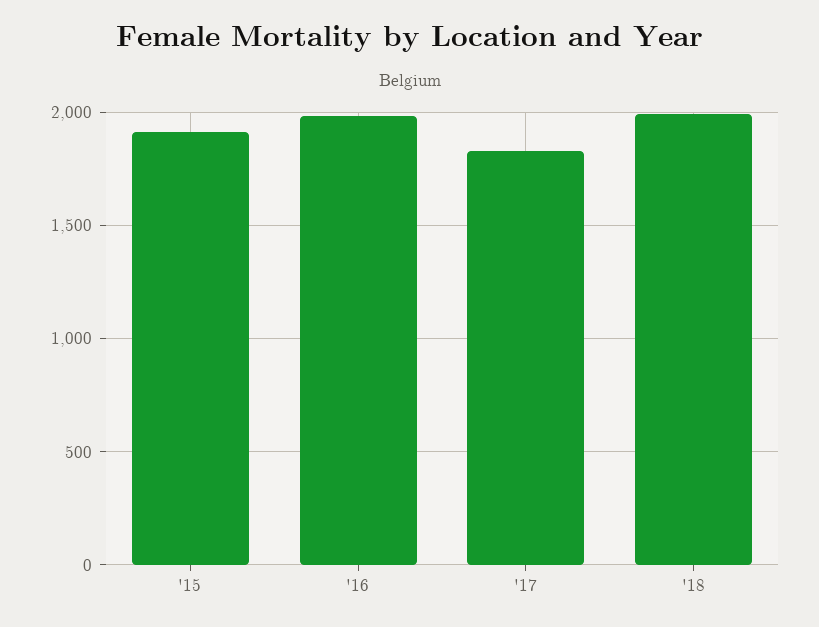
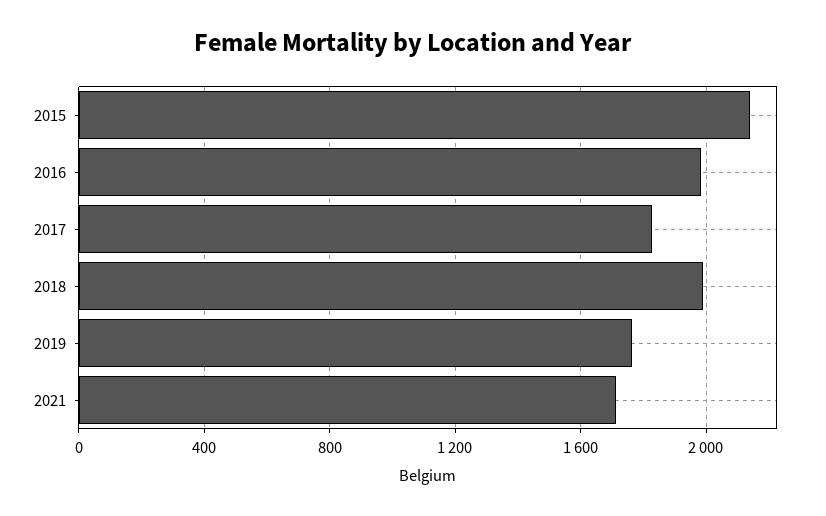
'15: 1900 -> 2150
2019: none -> 1750
2021: none -> 1700

